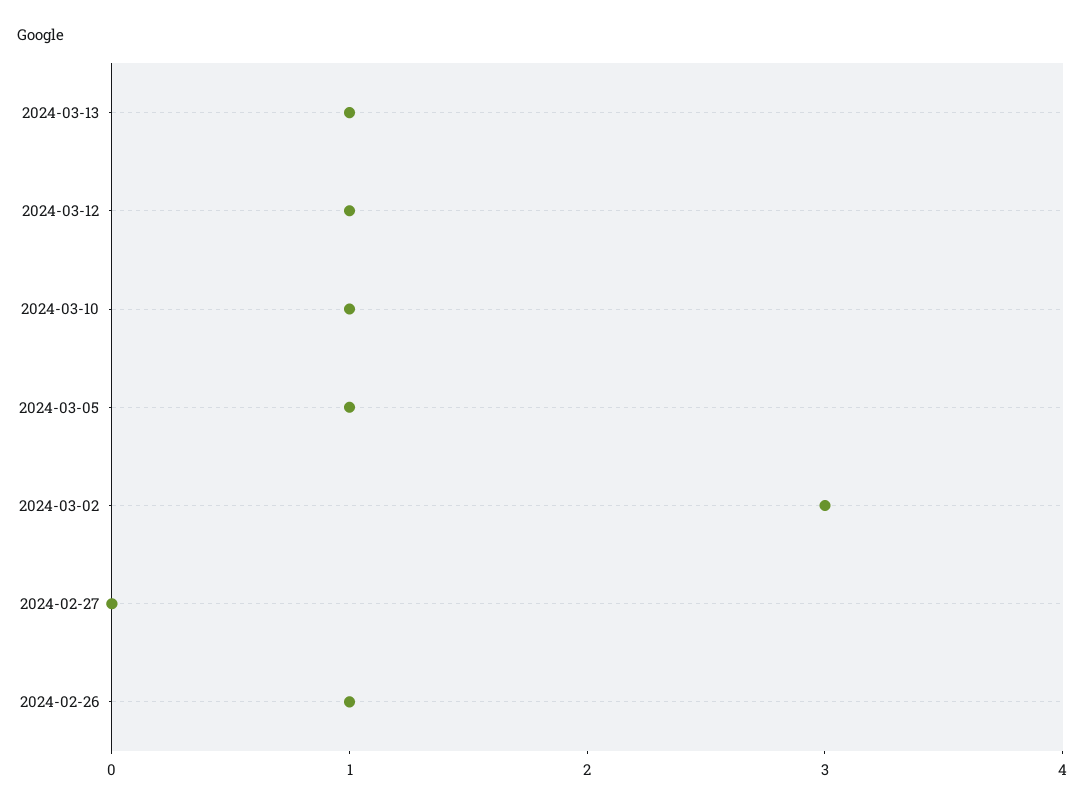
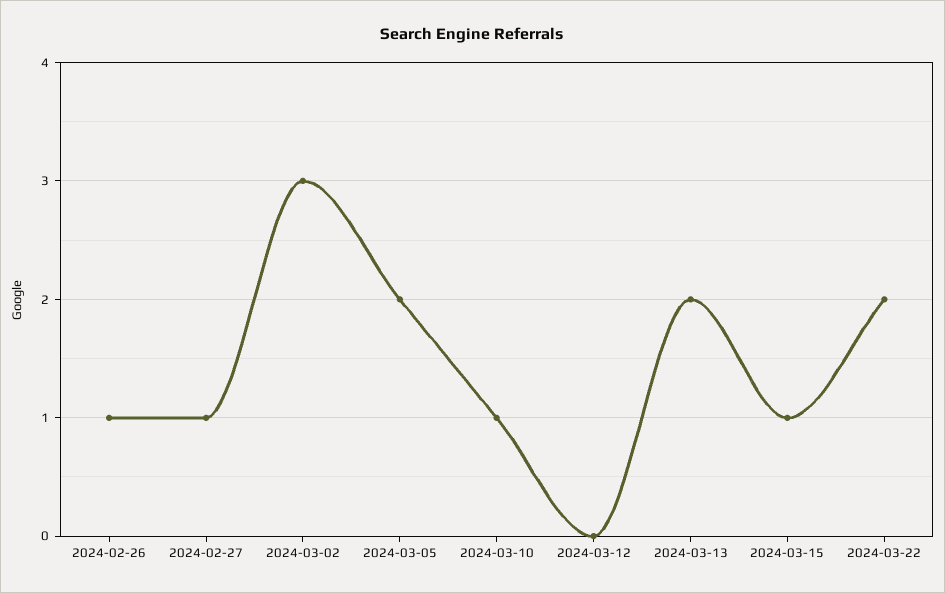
2024-03-13: 1 -> 2
2024-03-12: 1 -> 0
2024-03-05: 1 -> 2
2024-02-27: 0 -> 1
2024-03-15: none -> 1
2024-03-22: none -> 2

